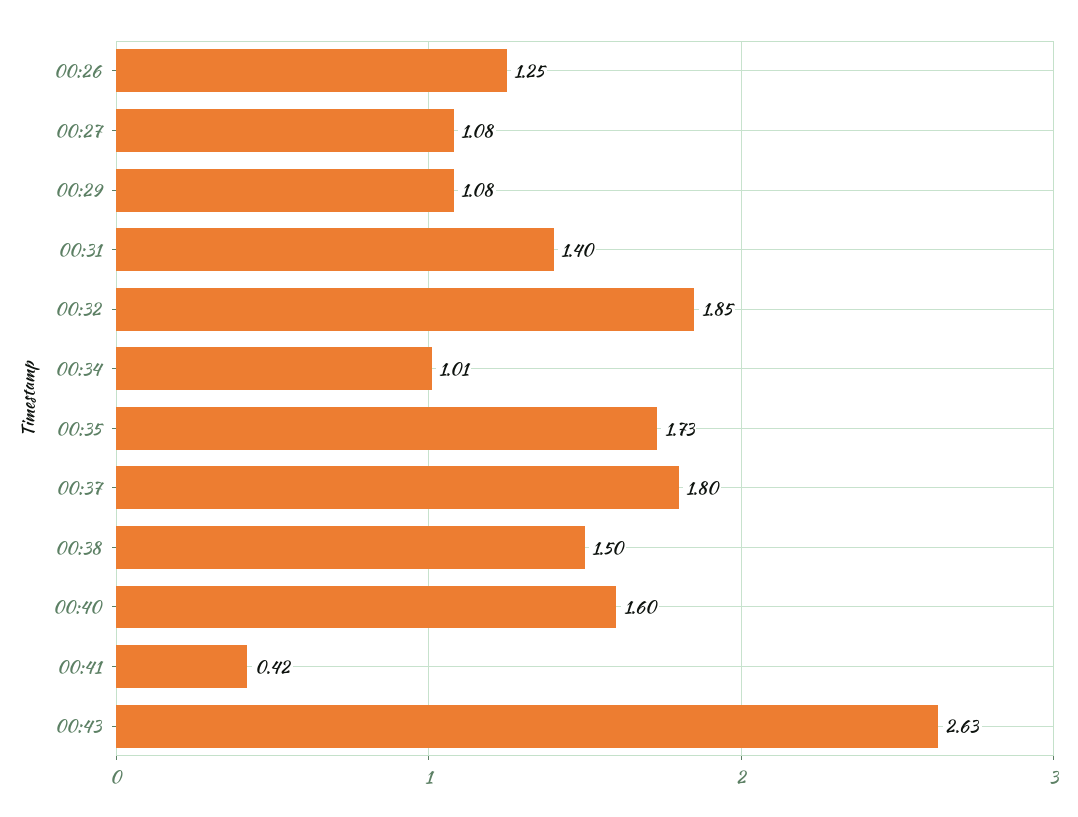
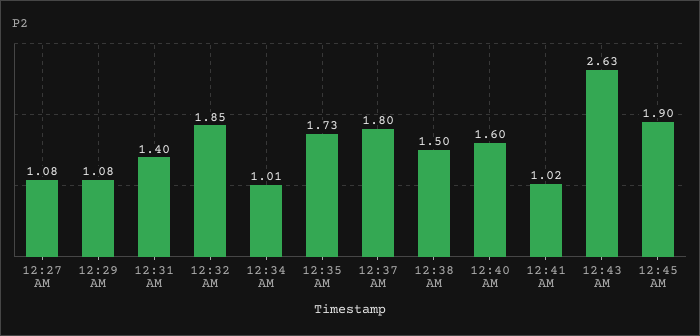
00:26: 1.25 -> none
00:41: 0.42 -> 1.02
12:45 AM: none -> 1.9

